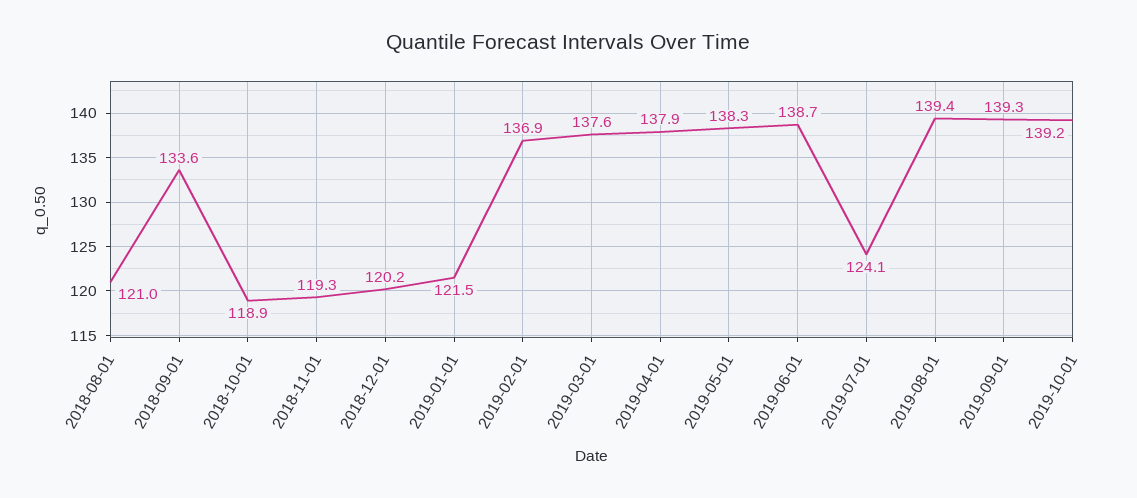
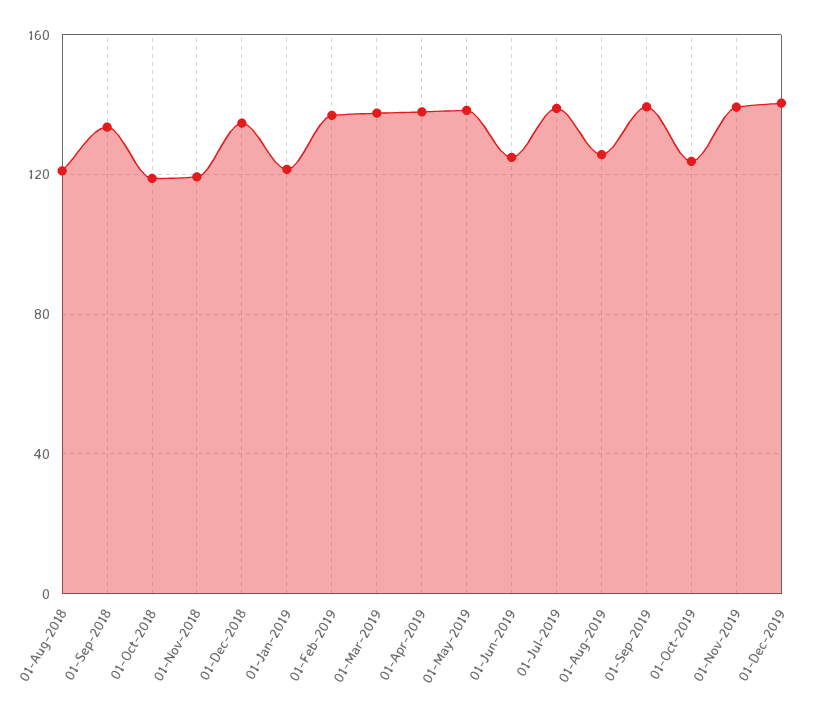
2018-12-01: 120.2 -> 135
2019-06-01: 138.7 -> 125
2019-07-01: 124.1 -> 140
2019-08-01: 139.4 -> 125
2019-10-01: 139.2 -> 125
01-Nov-2019: none -> 140
01-Dec-2019: none -> 140

